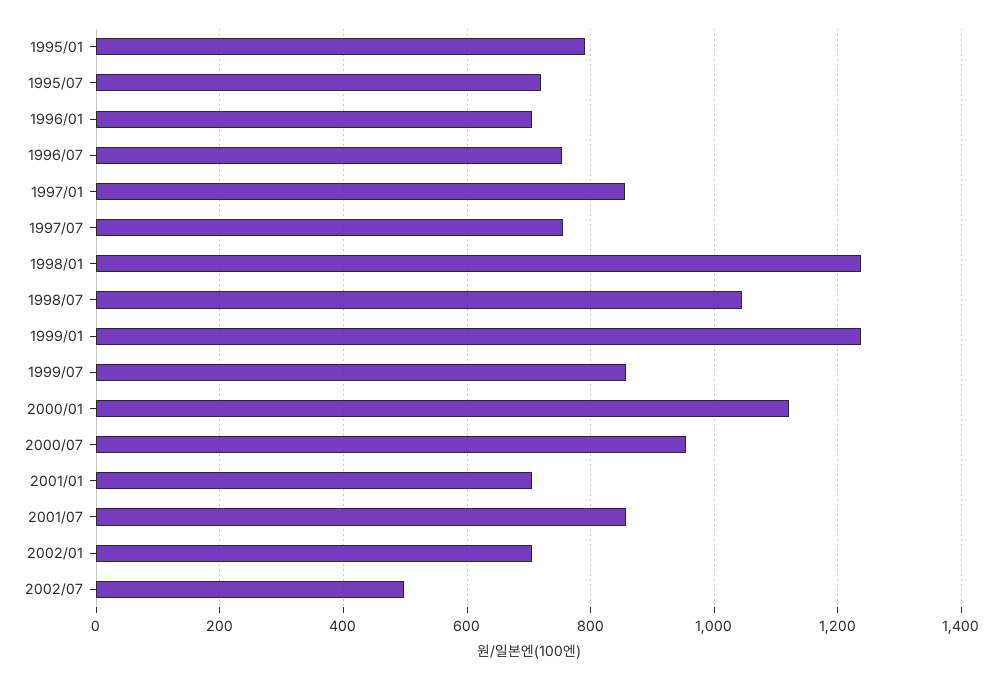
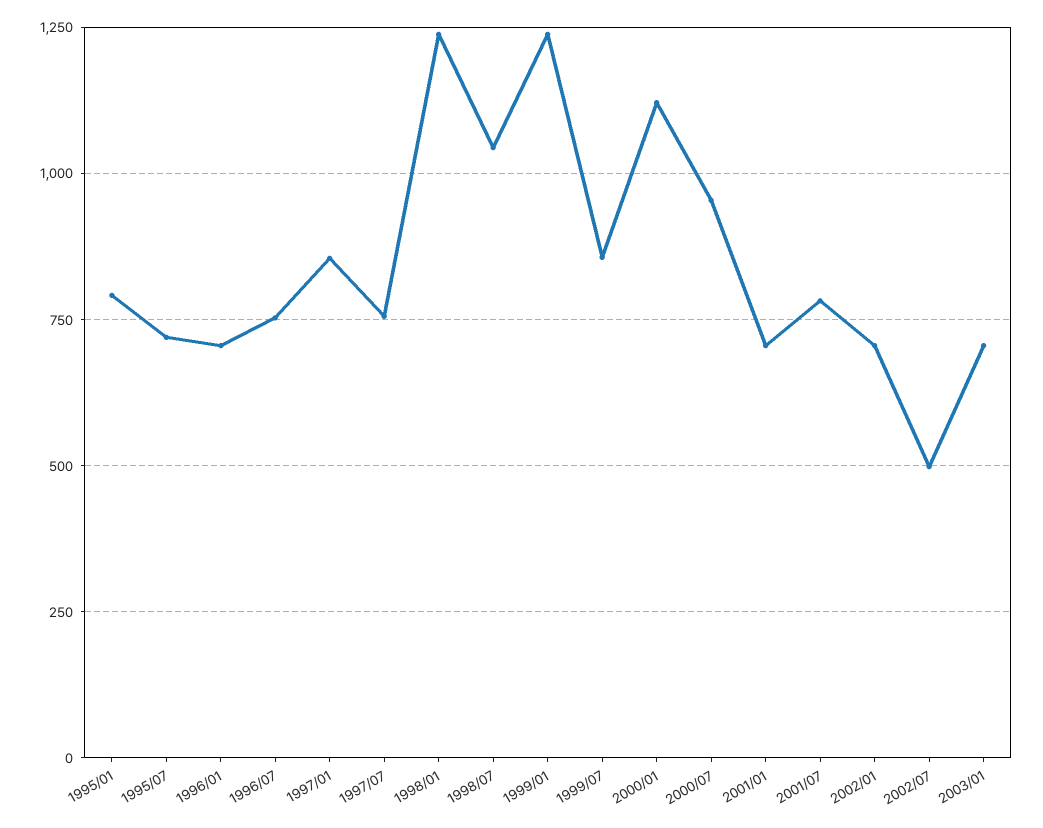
2001/07: 860 -> 775
2003/01: none -> 700

